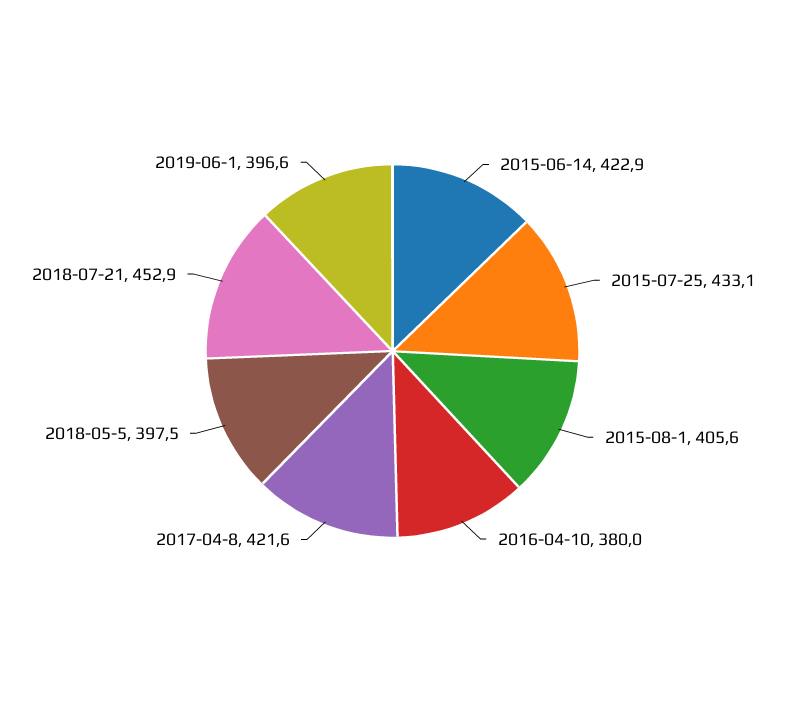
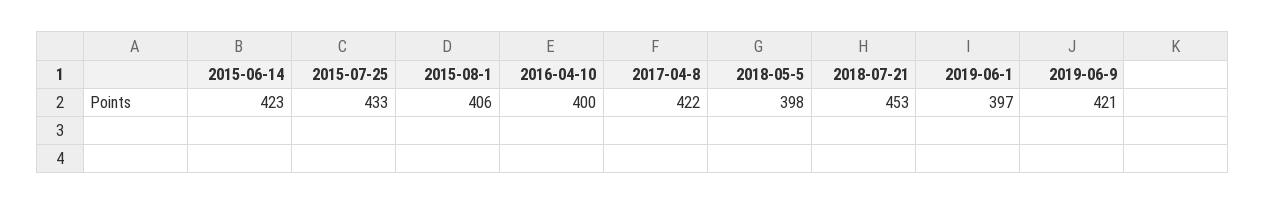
2016-04-10: 380 -> 400
2019-06-9: none -> 421

